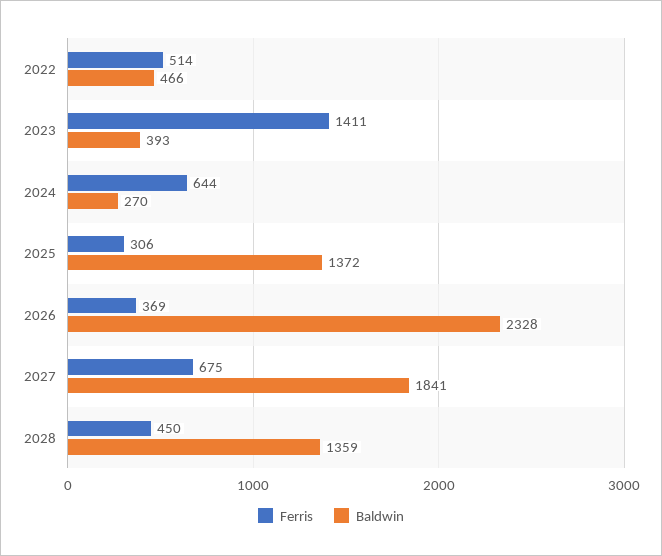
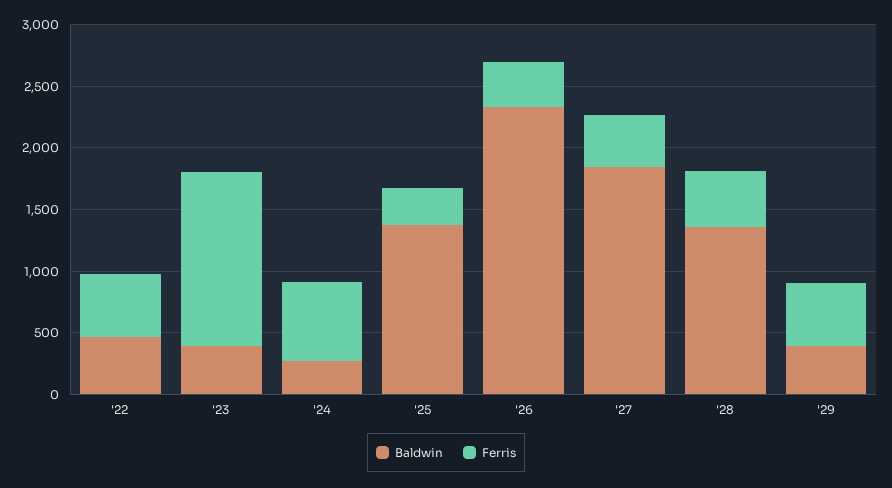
Ferris, 2027: 675 -> 400
Baldwin, '29: none -> 400
Ferris, '29: none -> 500

